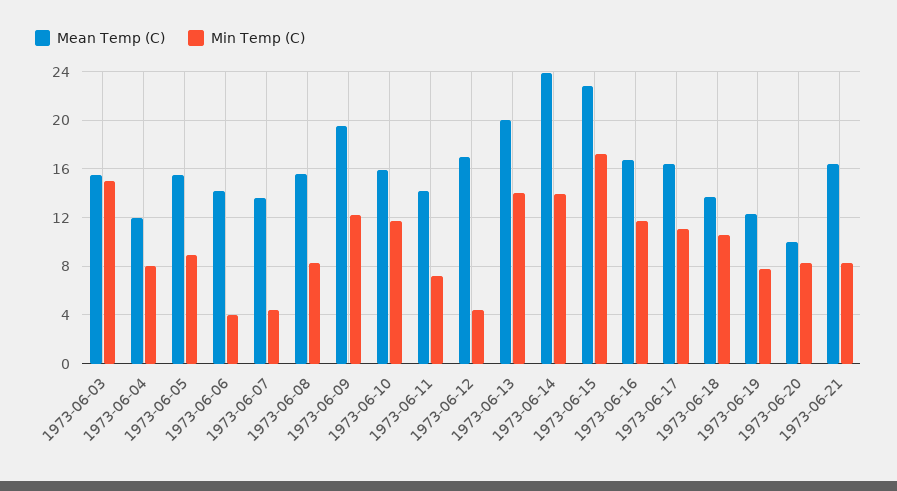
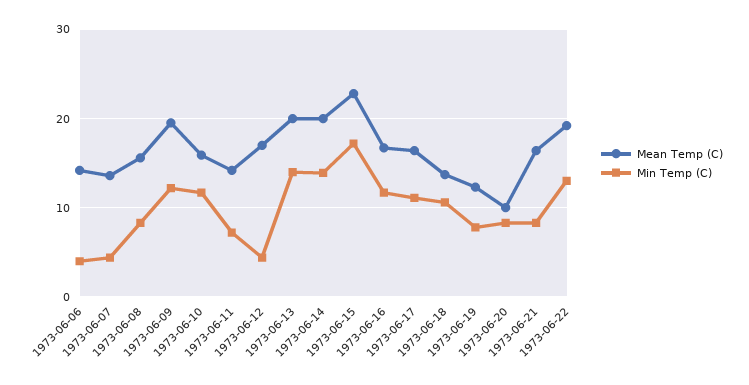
Mean Temp (C), 1973-06-03: 15.5 -> none
Min Temp (C), 1973-06-03: 15 -> none
Mean Temp (C), 1973-06-04: 12 -> none
Min Temp (C), 1973-06-04: 8 -> none
Mean Temp (C), 1973-06-05: 15.5 -> none
Min Temp (C), 1973-06-05: 9 -> none
Mean Temp (C), 1973-06-14: 24 -> 20
Mean Temp (C), 1973-06-22: none -> 19
Min Temp (C), 1973-06-22: none -> 13

